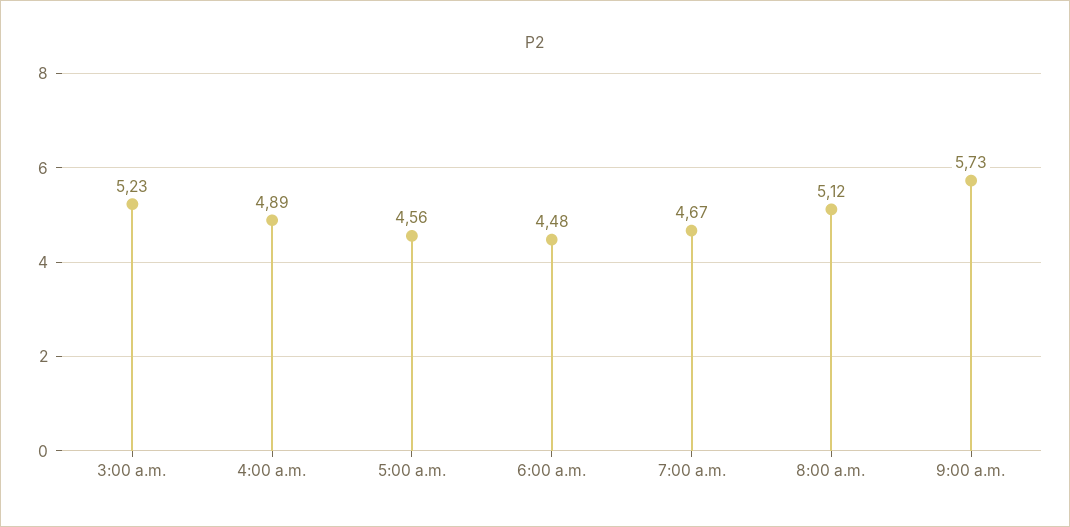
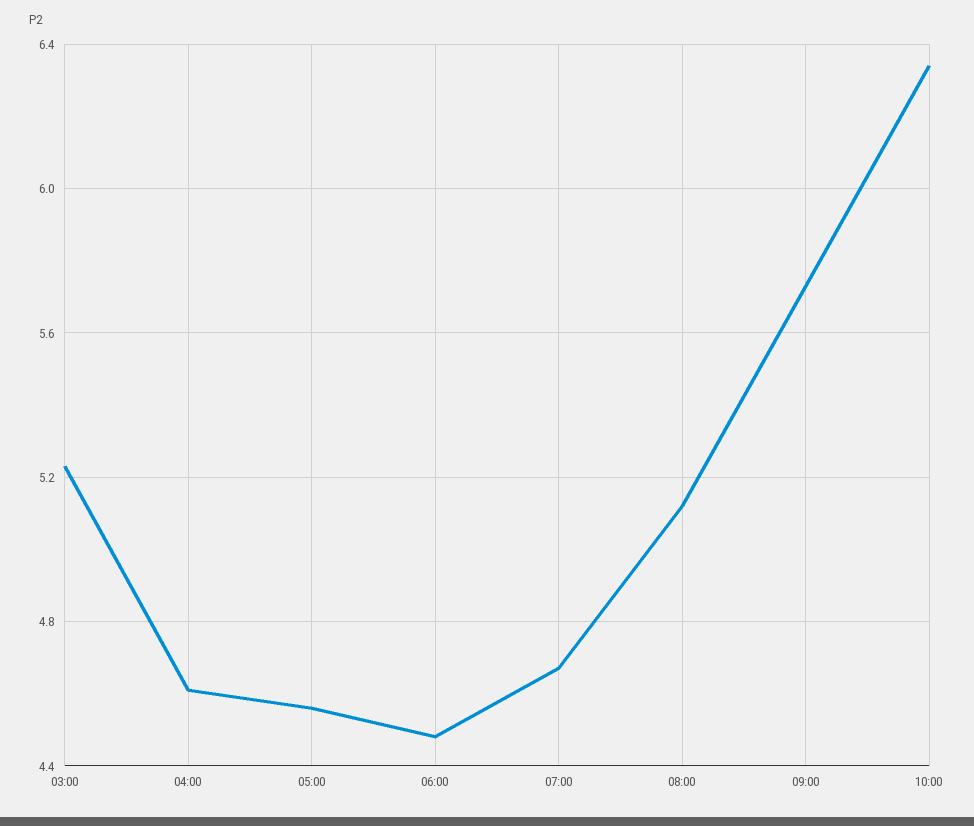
4:00 a.m.: 4.89 -> 4.6
10:00: none -> 6.35

